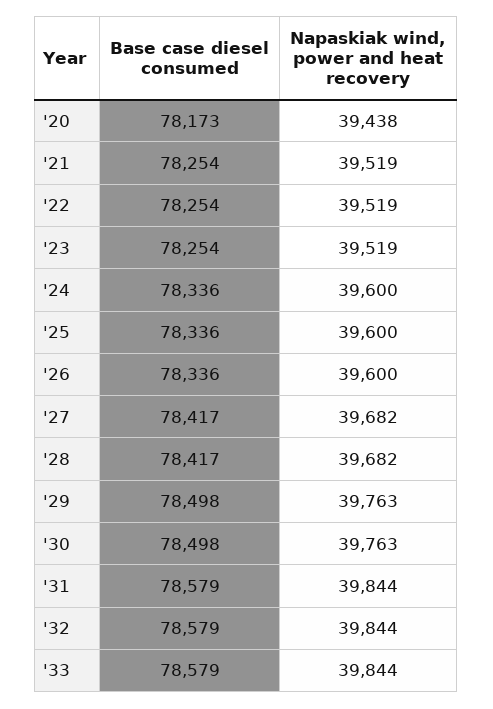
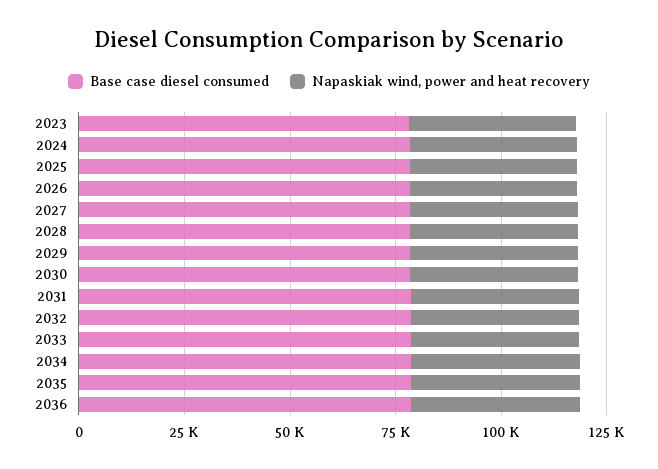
Base case diesel consumed, '20: 78173 -> none
Napaskiak wind, power and heat recovery, '20: 39438 -> none
Base case diesel consumed, '21: 78254 -> none
Napaskiak wind, power and heat recovery, '21: 39519 -> none
Base case diesel consumed, '22: 78254 -> none
Napaskiak wind, power and heat recovery, '22: 39519 -> none
Base case diesel consumed, 2034: none -> 80000
Napaskiak wind, power and heat recovery, 2034: none -> 40000
Base case diesel consumed, 2035: none -> 80000
Napaskiak wind, power and heat recovery, 2035: none -> 40000
Base case diesel consumed, 2036: none -> 80000
Napaskiak wind, power and heat recovery, 2036: none -> 40000

